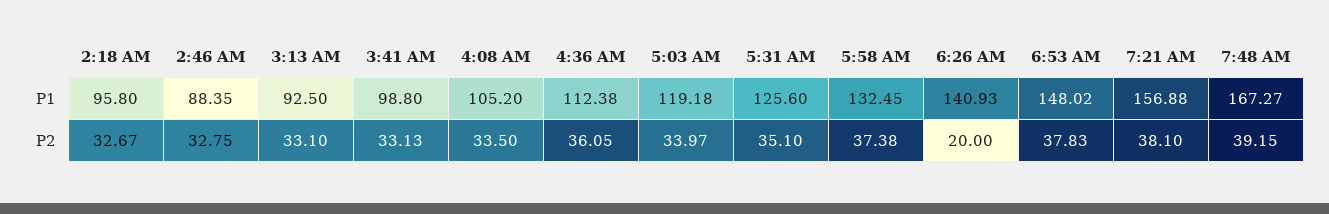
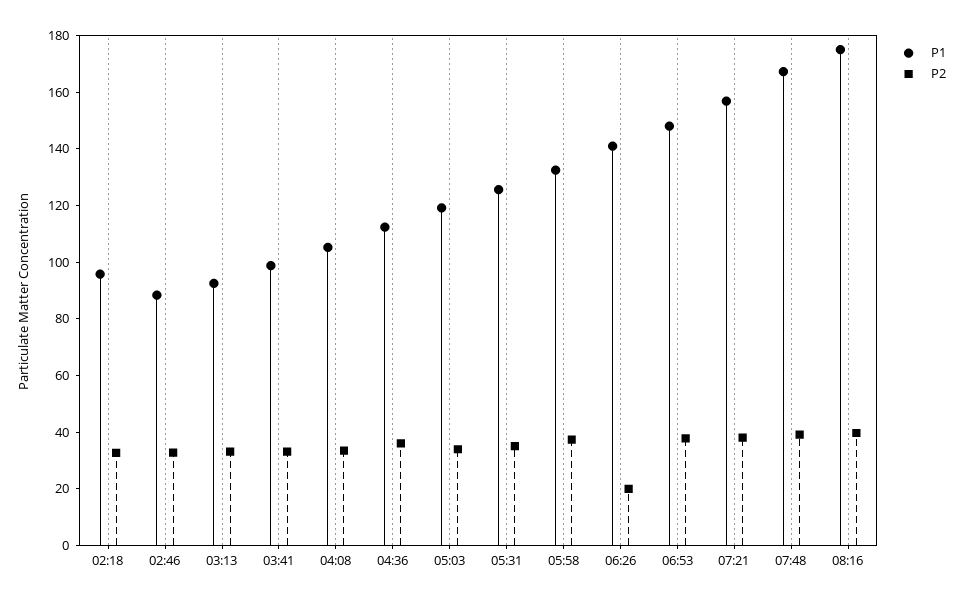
P1, 08:16: none -> 175
P2, 08:16: none -> 40

